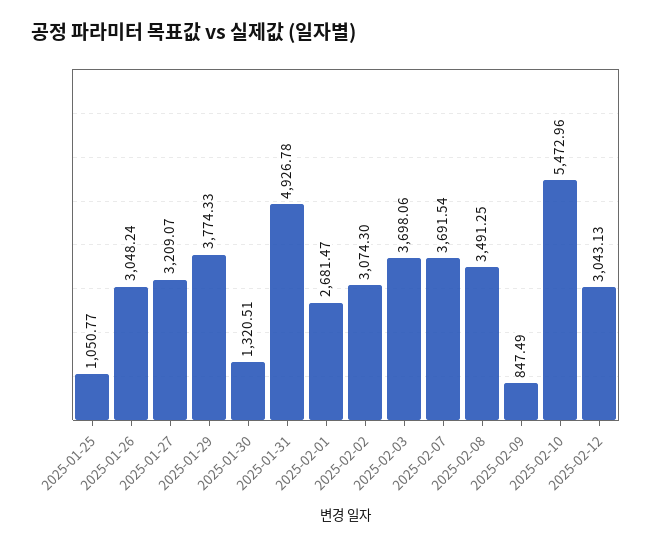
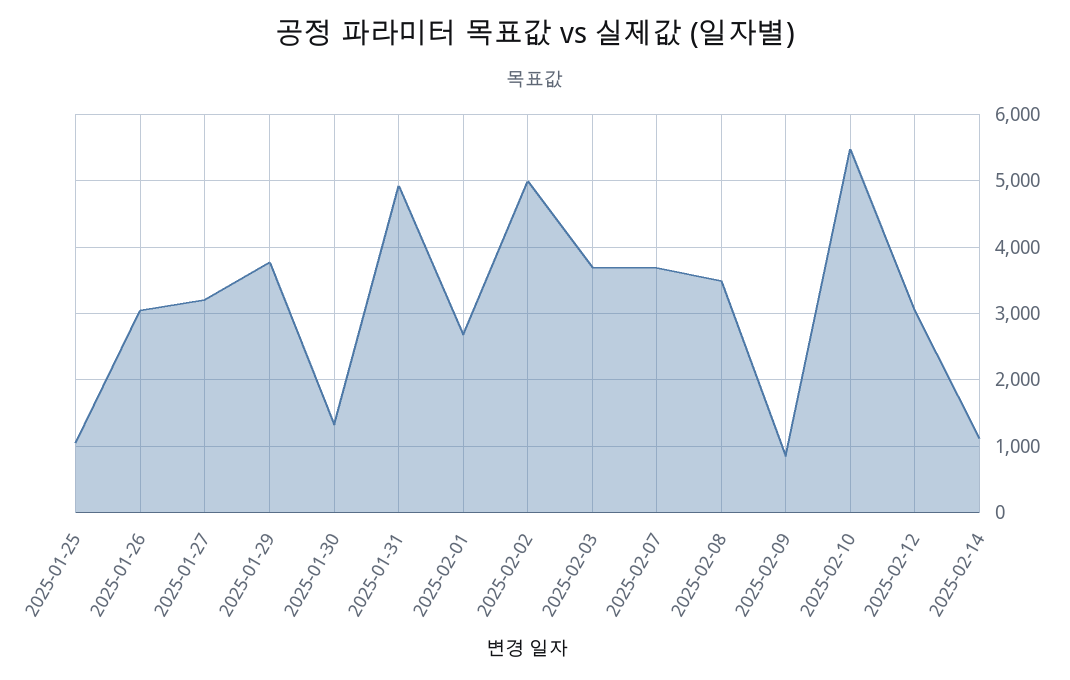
2025-02-02: 3074.3 -> 5000
2025-02-14: none -> 1100

